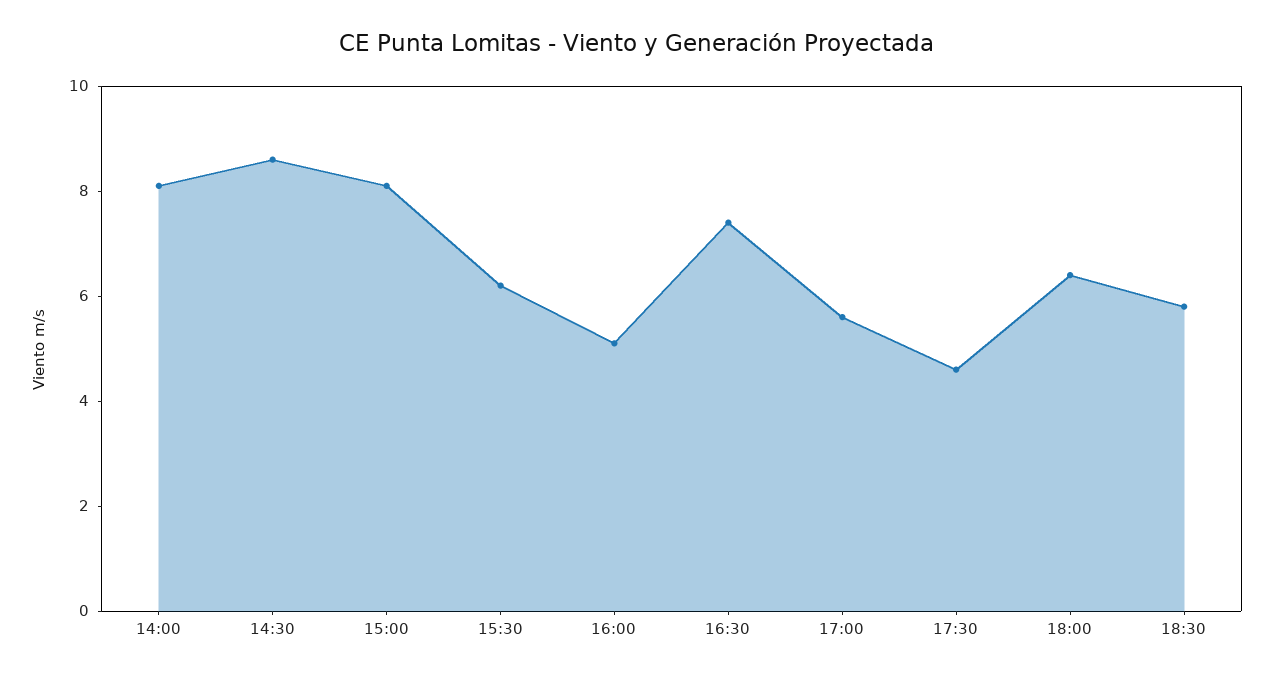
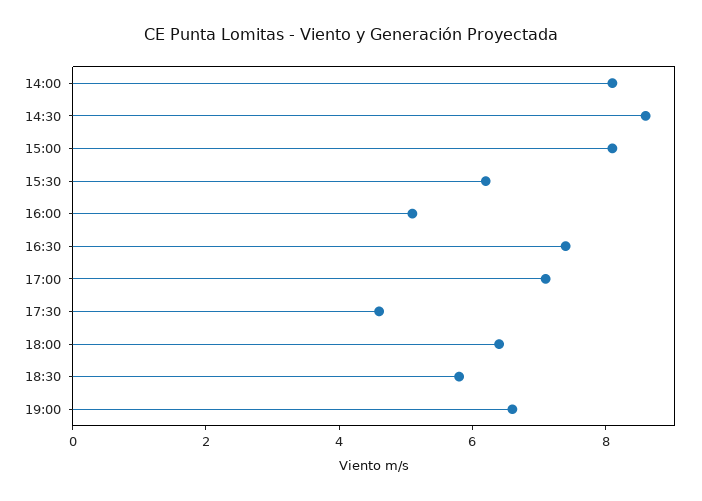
17:00: 5.5 -> 7
19:00: none -> 6.5

